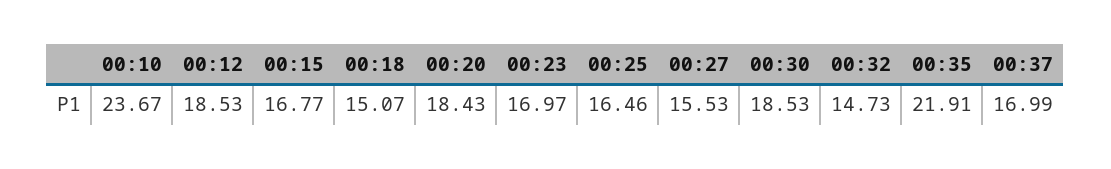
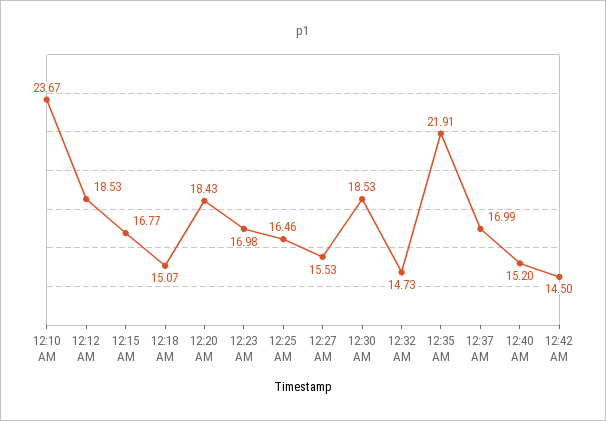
00:23: 16.97 -> 16.98
12:40 AM: none -> 15.2
12:42 AM: none -> 14.5

